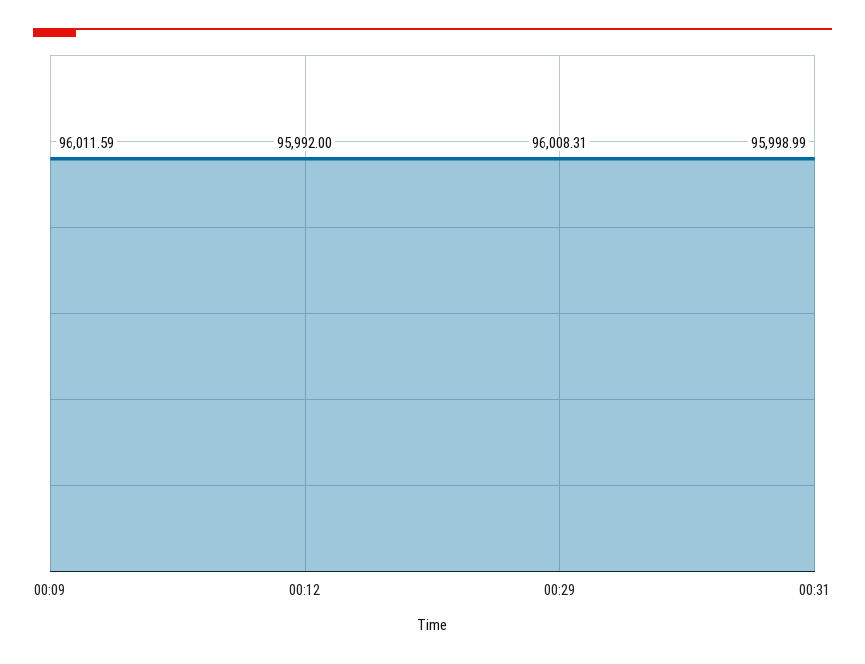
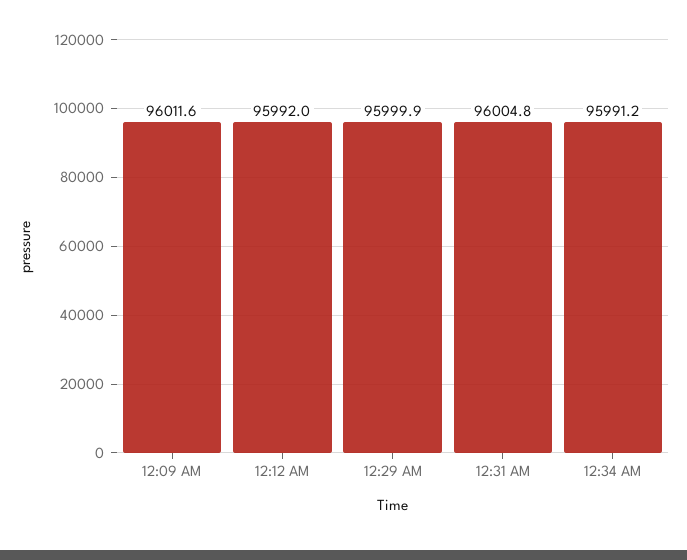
00:29: 96008.31 -> 95999.9
00:31: 95998.99 -> 96004.8
12:34 AM: none -> 95991.2

